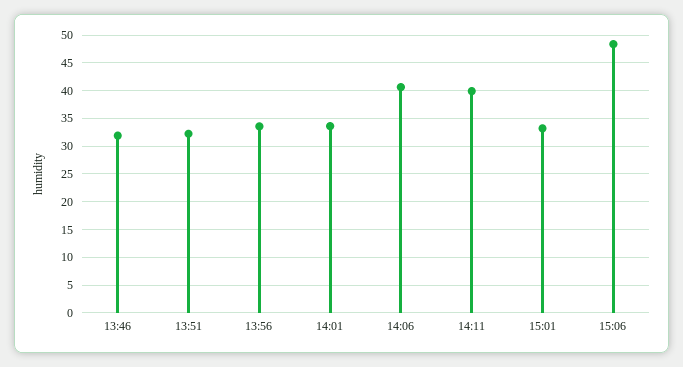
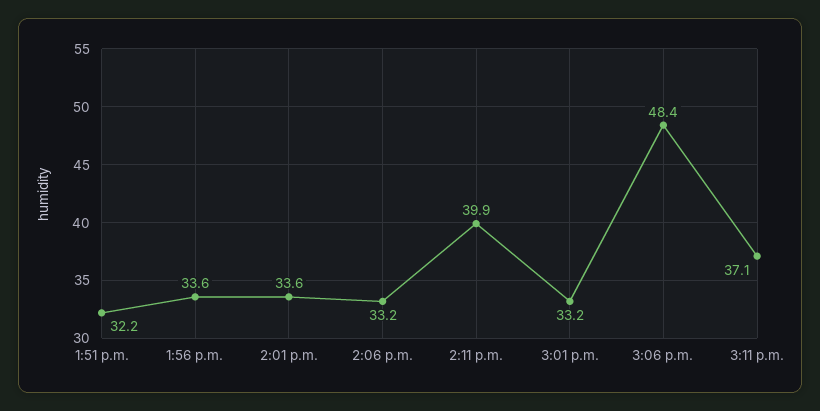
13:46: 32.5 -> none
14:06: 40 -> 33.2
3:11 p.m.: none -> 37.1

